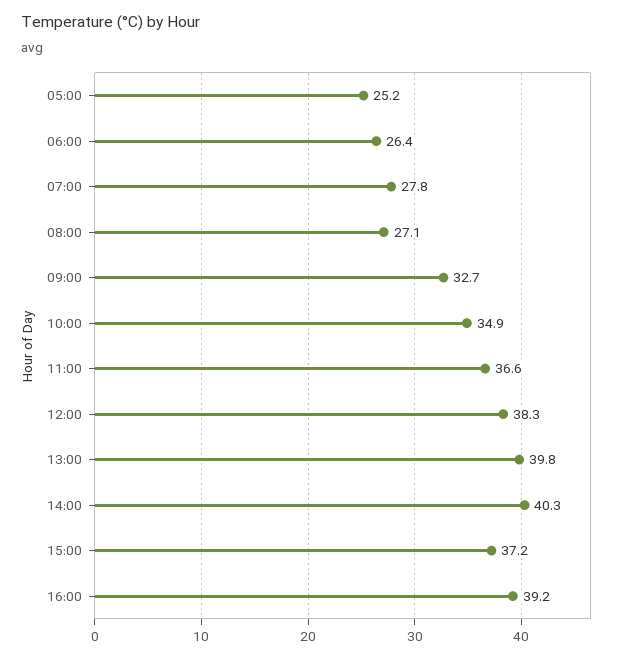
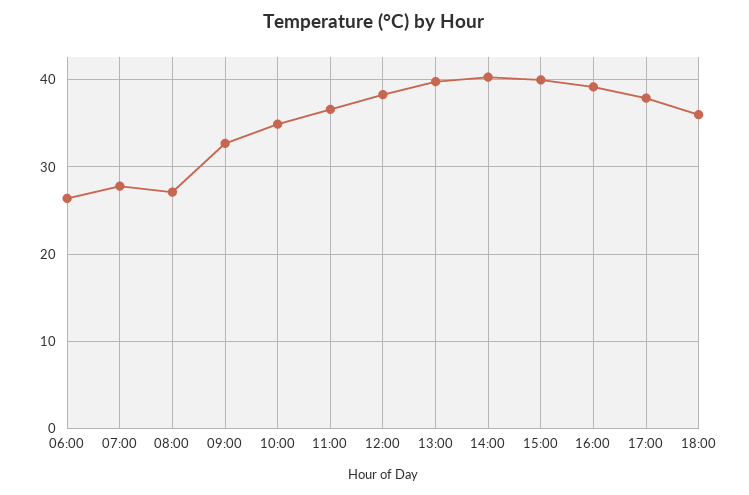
05:00: 25.2 -> none
15:00: 37.2 -> 40
17:00: none -> 38
18:00: none -> 36

